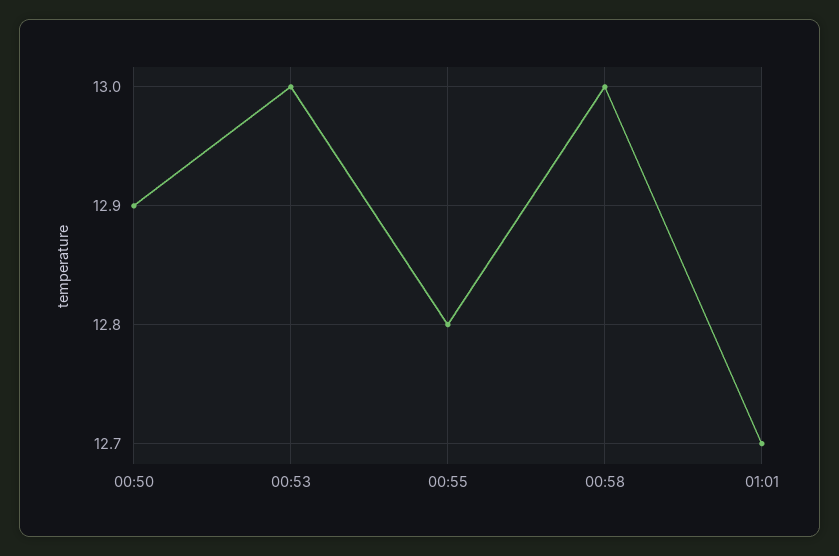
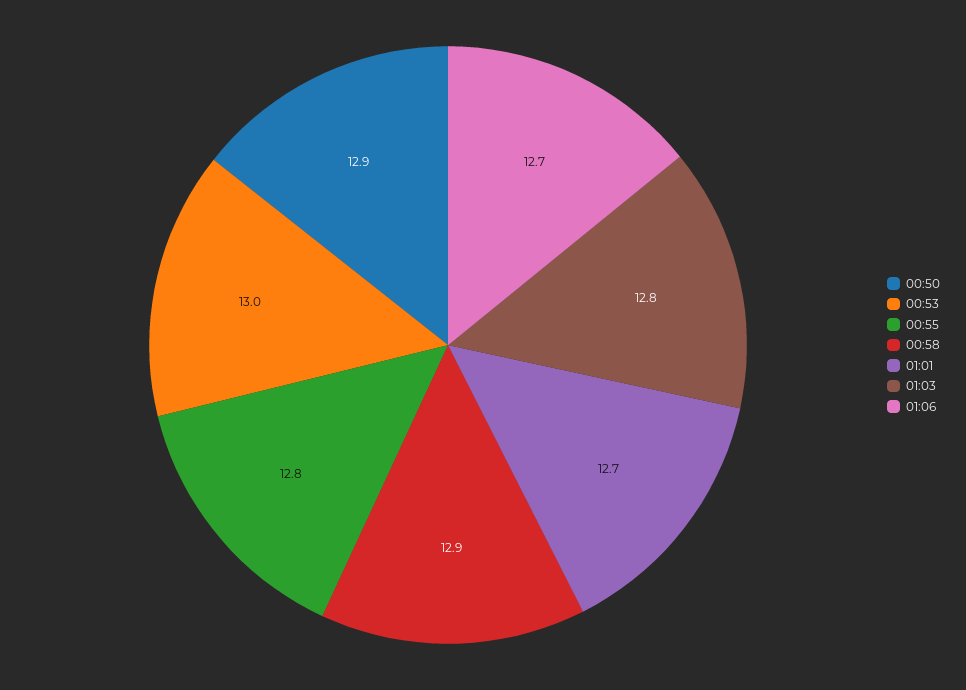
00:58: 13 -> 12.9
01:03: none -> 12.8
01:06: none -> 12.7

